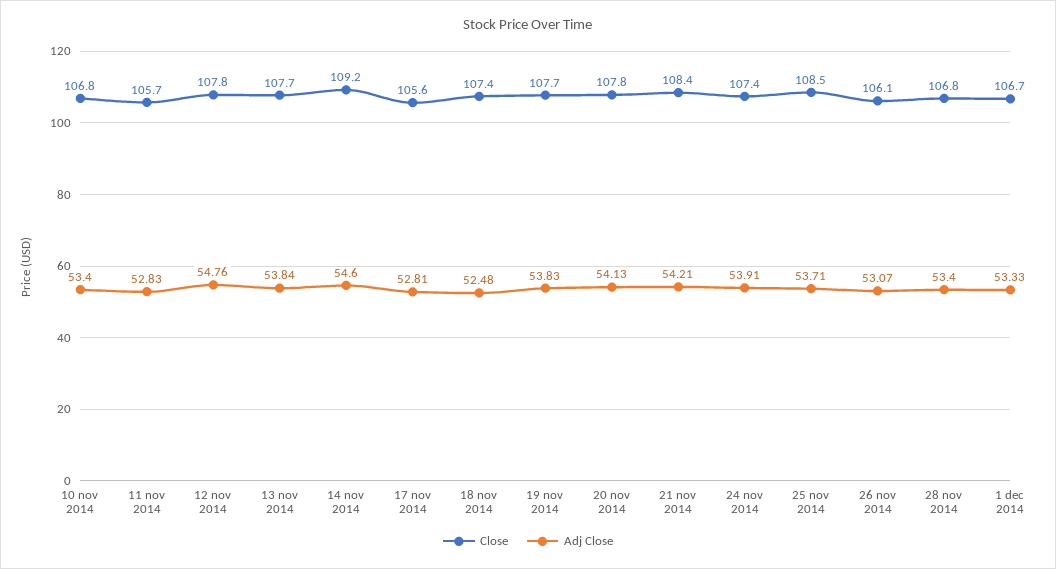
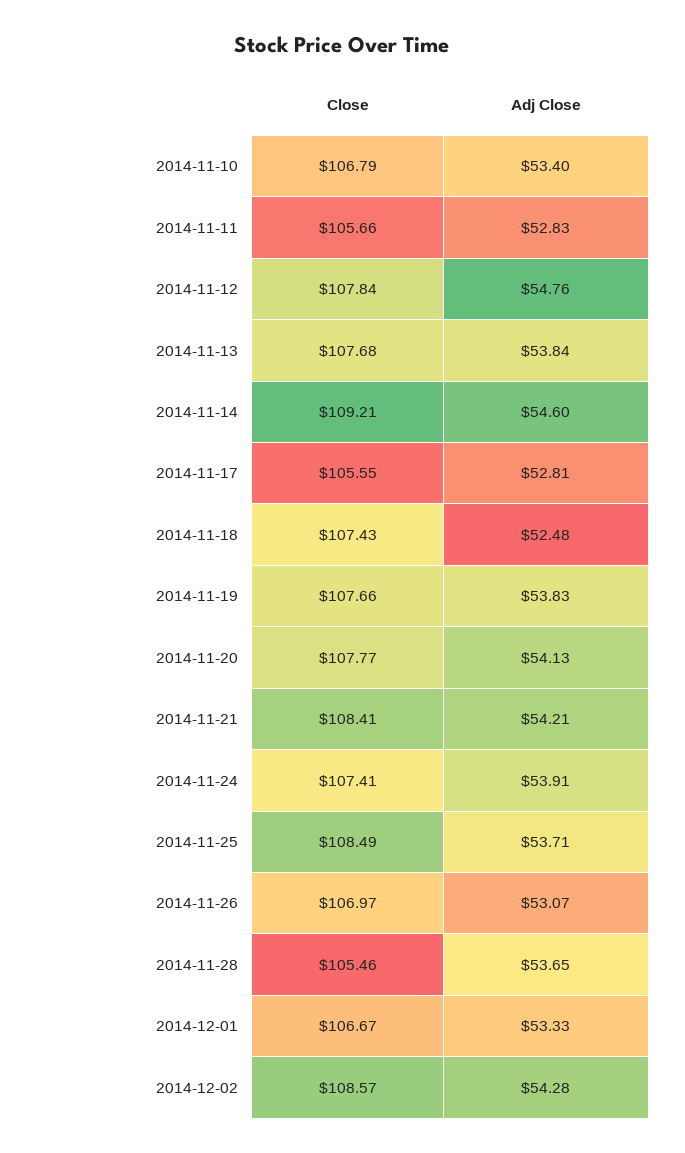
Close, 26 nov 2014: 106.1 -> 106.97
Close, 28 nov 2014: 106.8 -> 105.46
Adj Close, 28 nov 2014: 53.4 -> 53.65
Close, 2014-12-02: none -> 108.57
Adj Close, 2014-12-02: none -> 54.28

